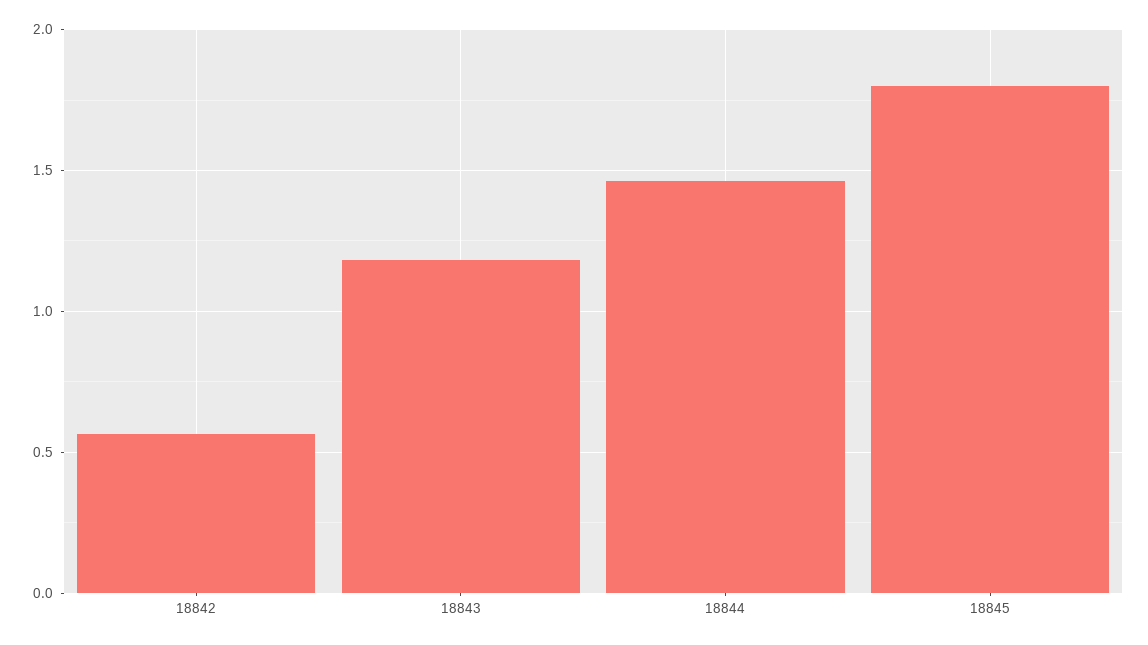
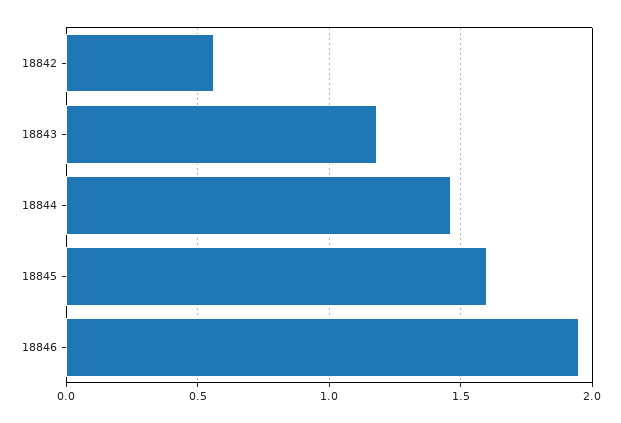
18845: 1.8 -> 1.6
18846: none -> 1.95

